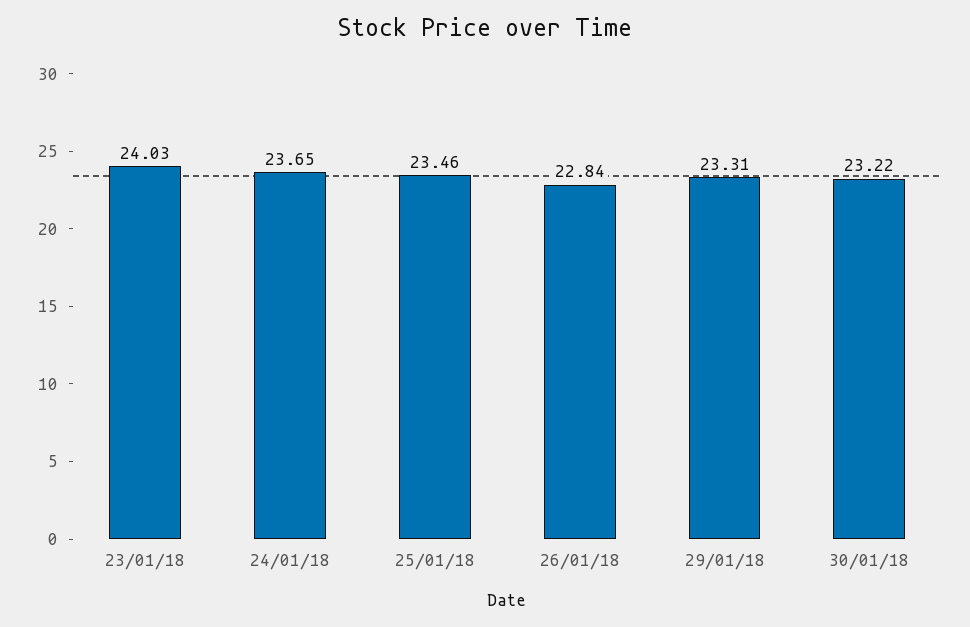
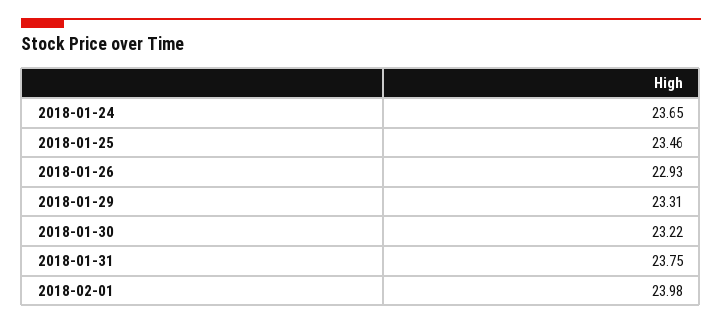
23/01/18: 24.03 -> none
26/01/18: 22.84 -> 22.93
2018-01-31: none -> 23.75
2018-02-01: none -> 23.98

